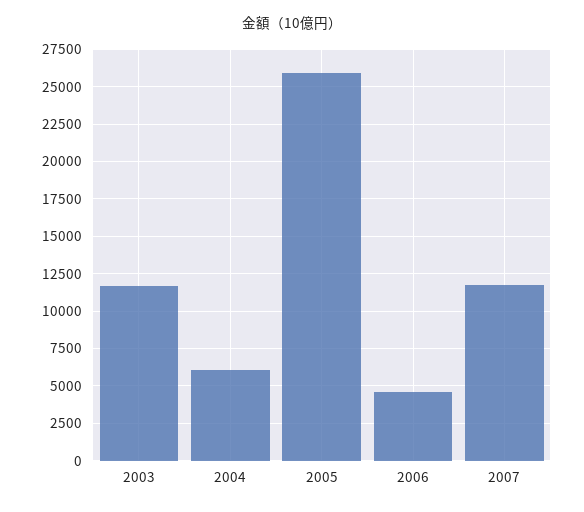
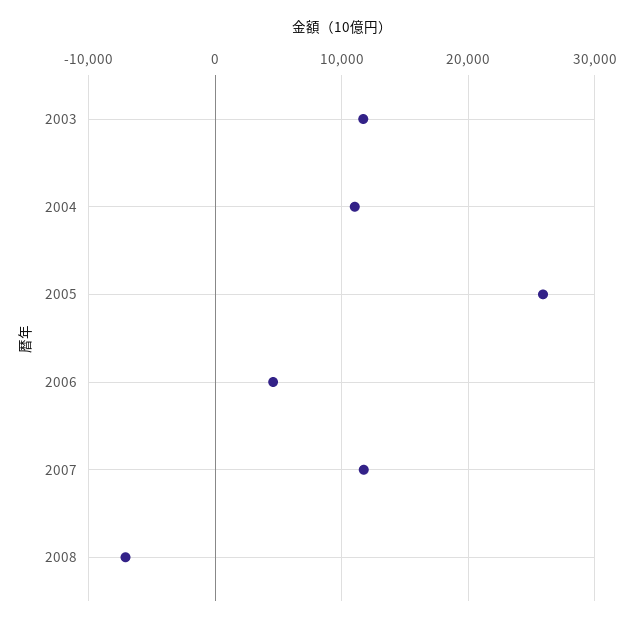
2004: 6000 -> 11000
2008: none -> -7000

